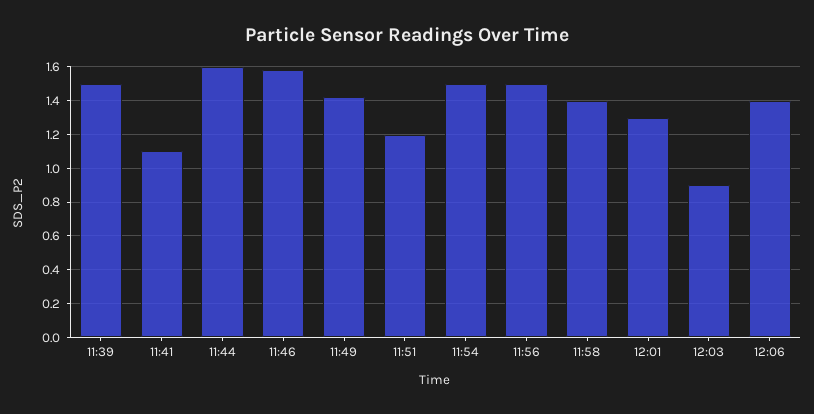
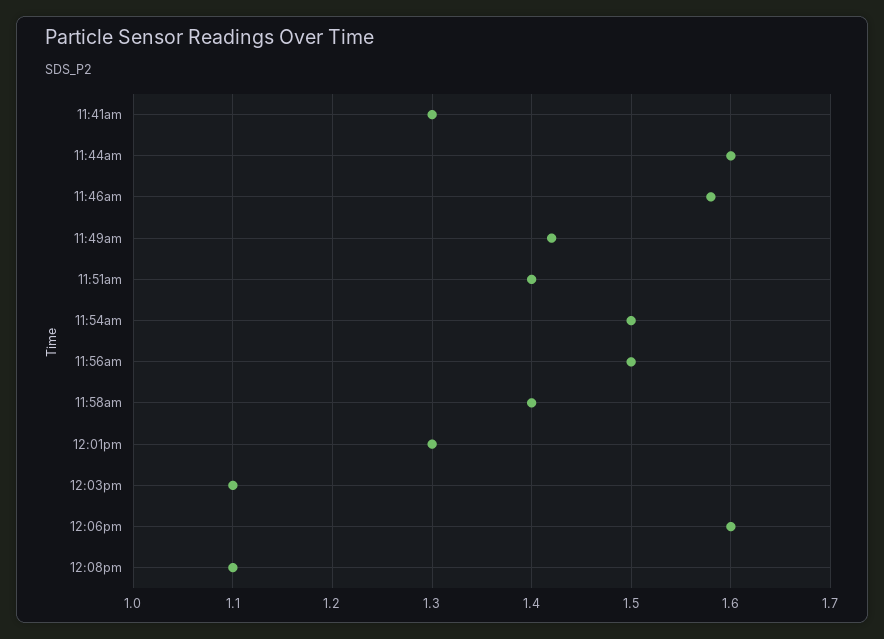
11:39: 1.5 -> none
11:41: 1.1 -> 1.3
11:51: 1.2 -> 1.4
12:03: 0.9 -> 1.1
12:06: 1.4 -> 1.6
12:08pm: none -> 1.1

